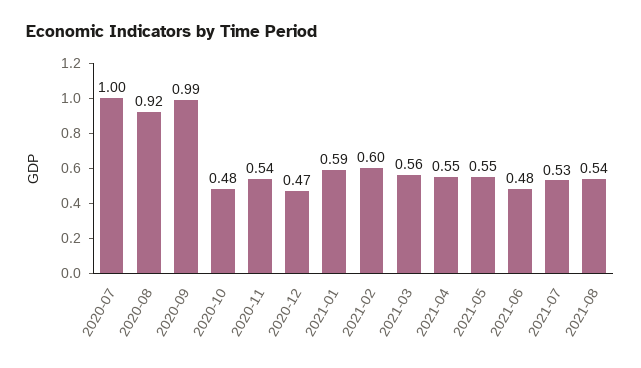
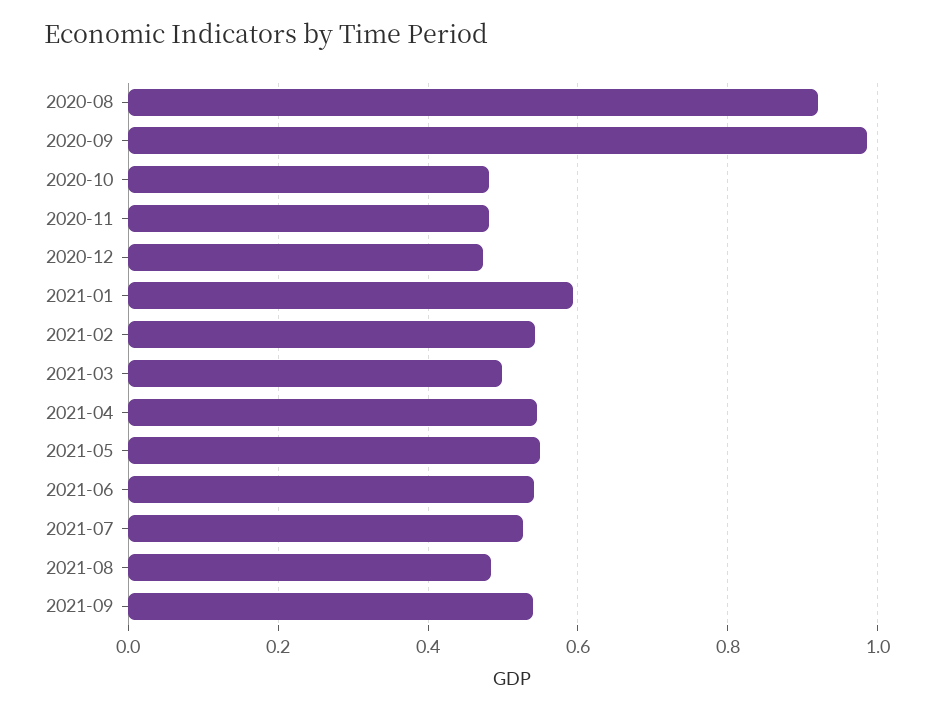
2020-07: 1 -> none
2020-11: 0.54 -> 0.48
2021-02: 0.6 -> 0.54
2021-03: 0.56 -> 0.5
2021-06: 0.48 -> 0.54
2021-08: 0.54 -> 0.48
2021-09: none -> 0.54

